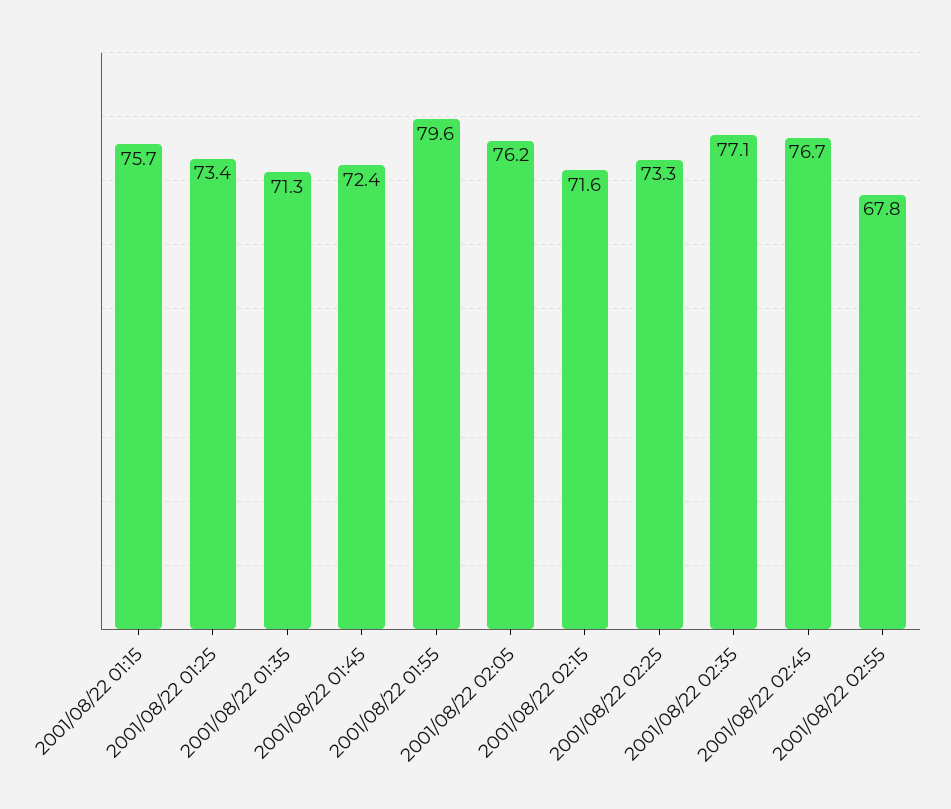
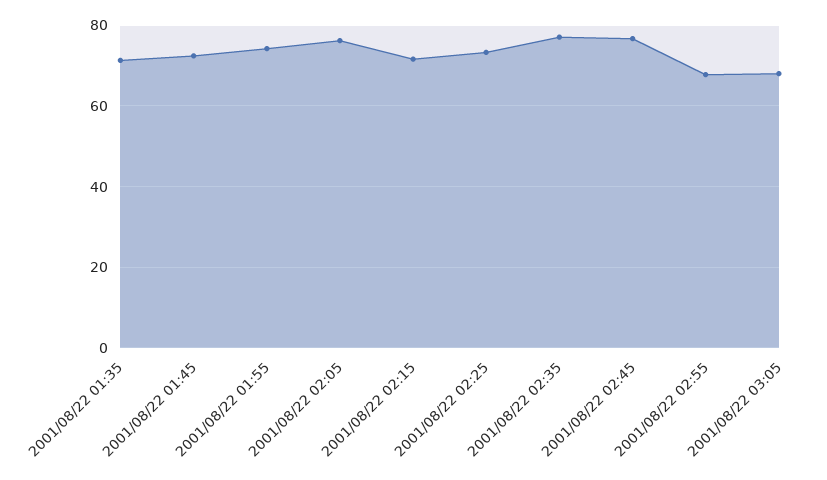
2001/08/22 01:15: 75.7 -> none
2001/08/22 01:25: 73.4 -> none
2001/08/22 01:55: 79.6 -> 74
2001/08/22 03:05: none -> 68

